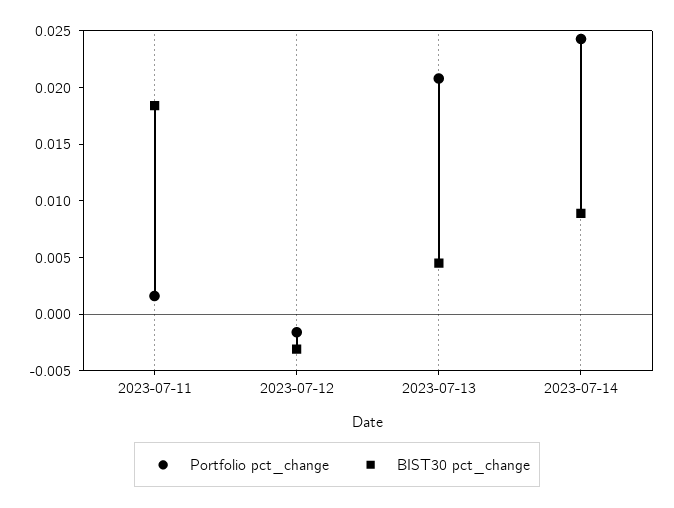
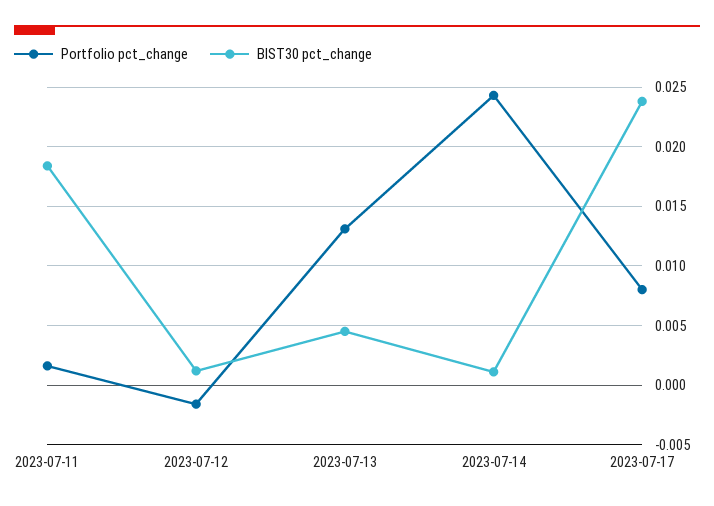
BIST30 pct_change, 2023-07-12: -0.003 -> 0.001
Portfolio pct_change, 2023-07-13: 0.021 -> 0.013
BIST30 pct_change, 2023-07-14: 0.009 -> 0.001
Portfolio pct_change, 2023-07-17: none -> 0.008
BIST30 pct_change, 2023-07-17: none -> 0.024

